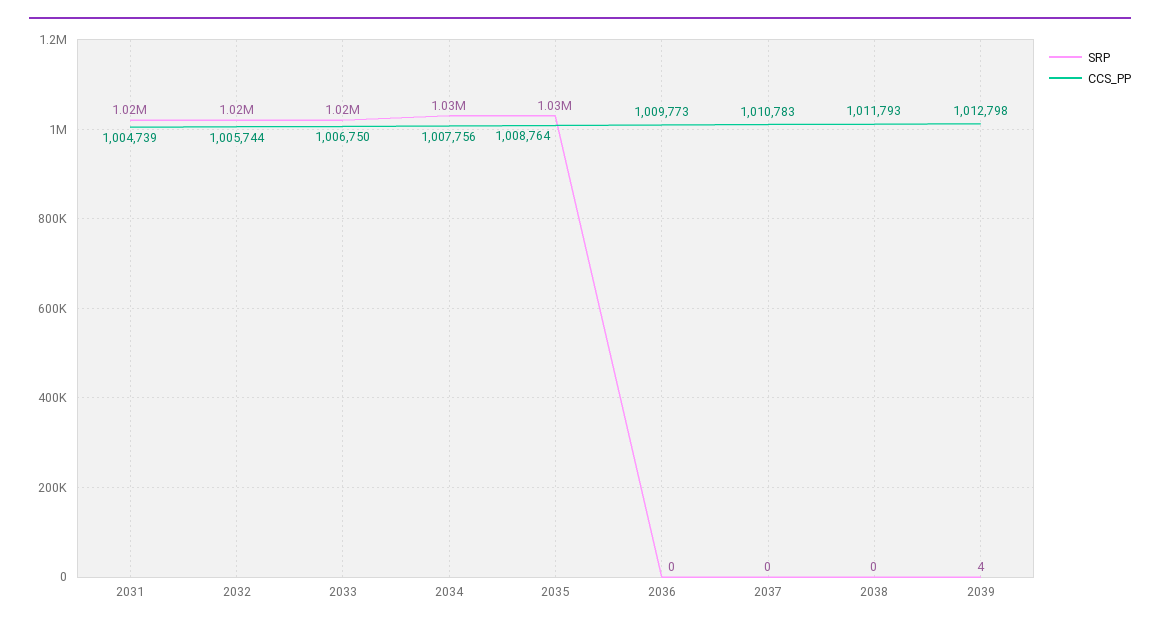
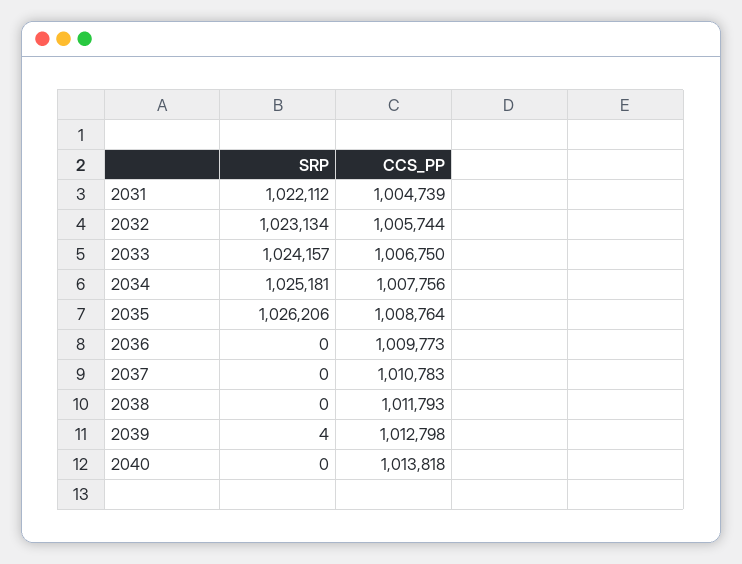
SRP, 2040: none -> 0
CCS_PP, 2040: none -> 1013818

